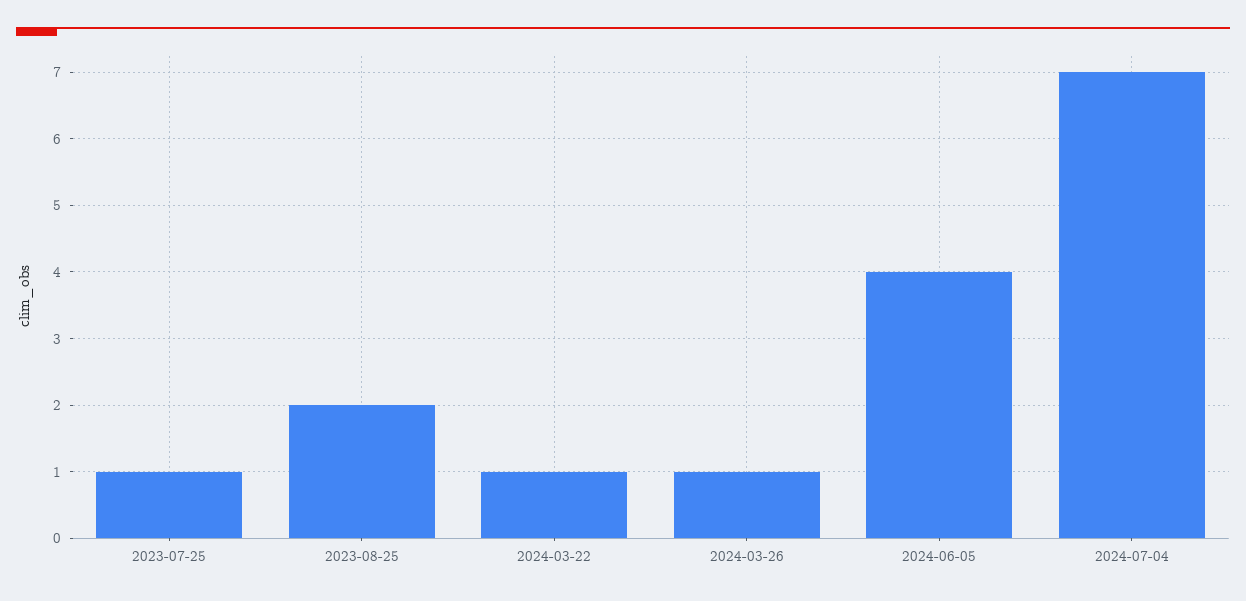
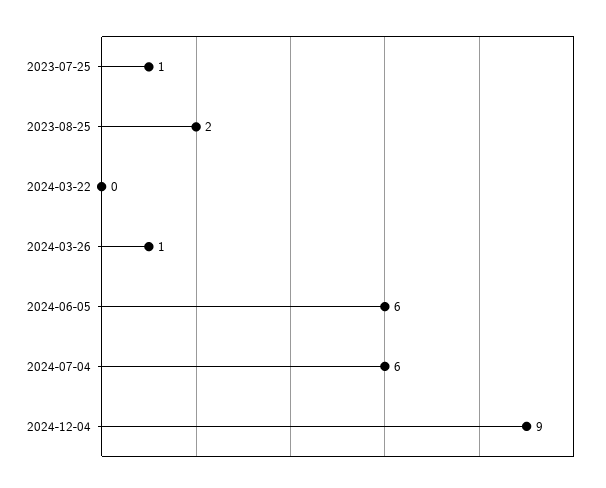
2024-03-22: 1 -> 0
2024-06-05: 4 -> 6
2024-07-04: 7 -> 6
2024-12-04: none -> 9

